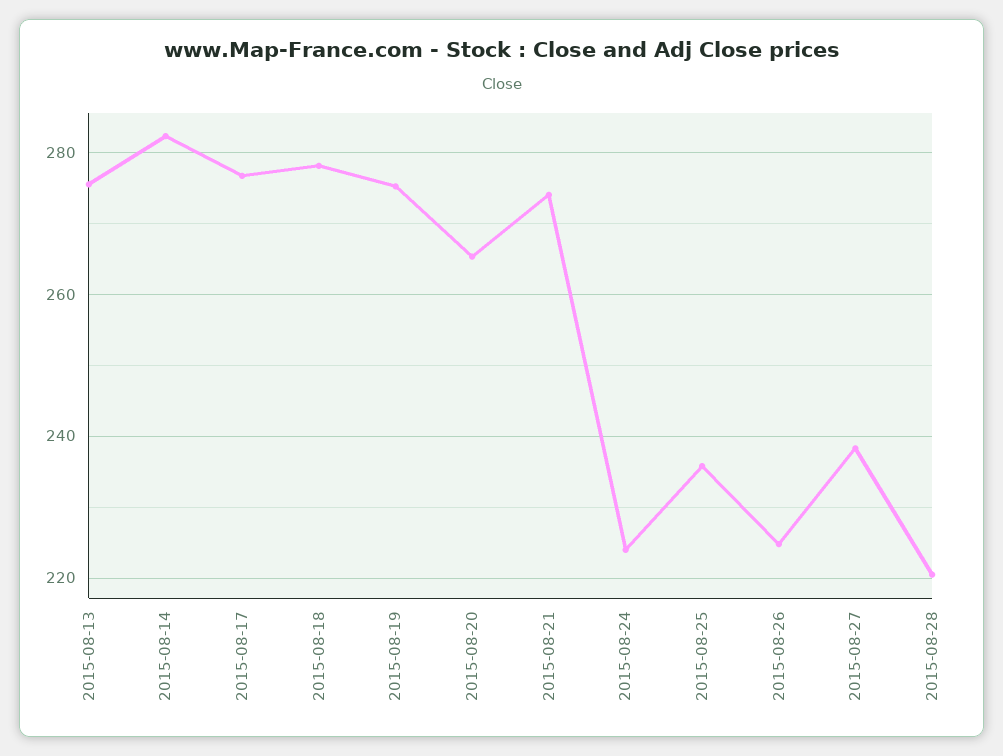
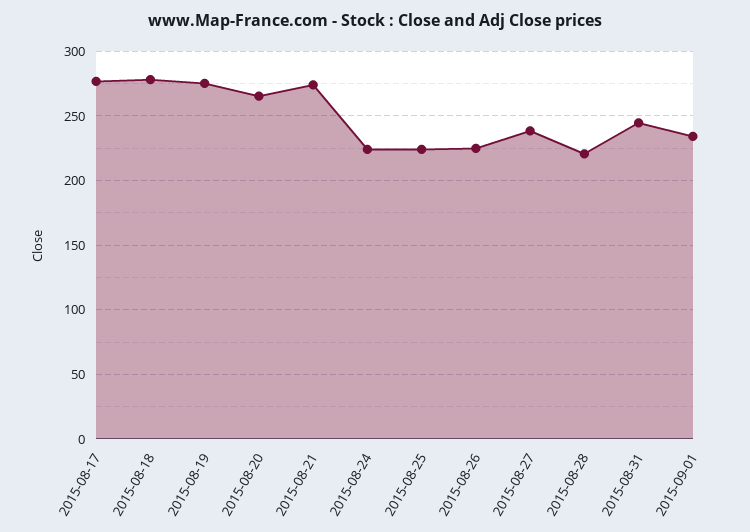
2015-08-13: 276 -> none
2015-08-14: 282 -> none
2015-08-25: 236 -> 225
2015-08-31: none -> 245
2015-09-01: none -> 235

